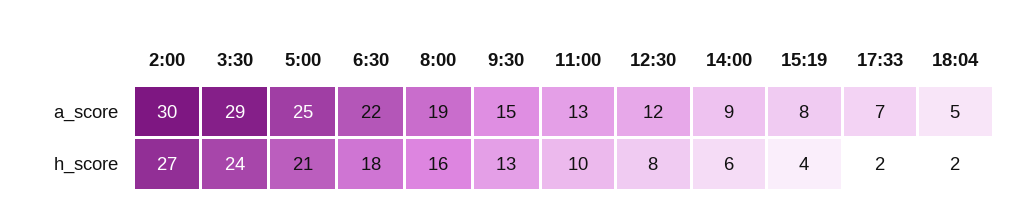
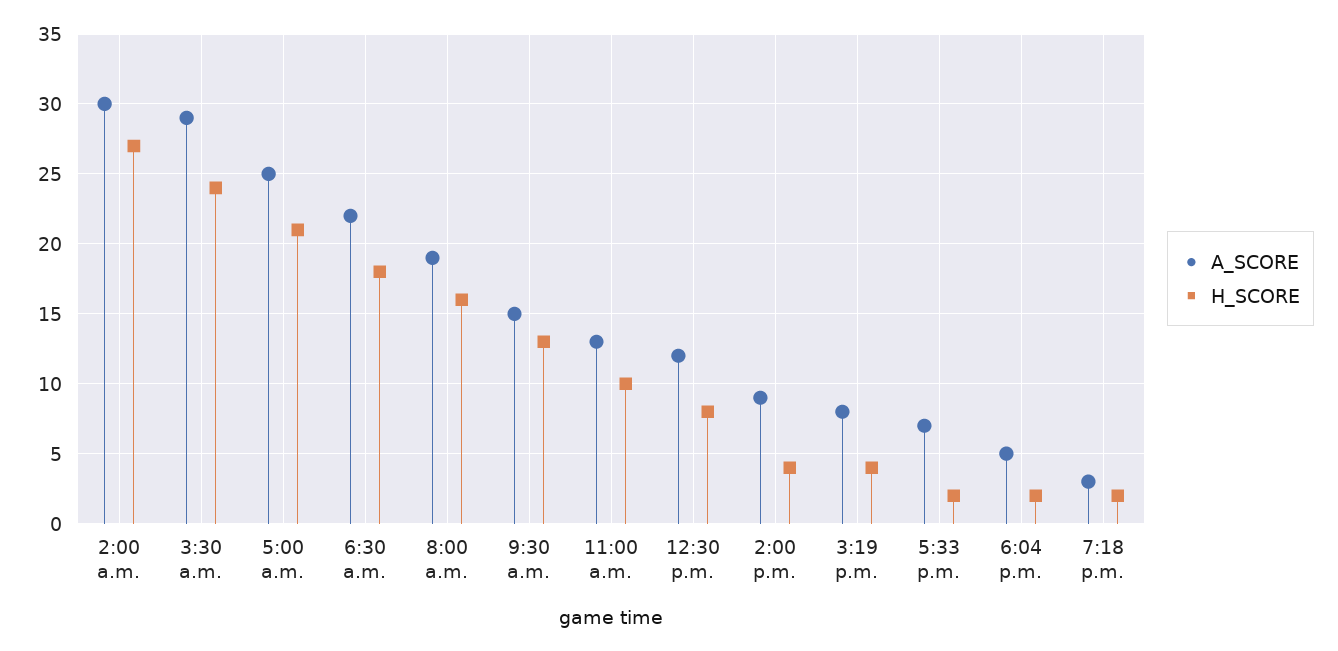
h_score, 14:00: 6 -> 4
a_score, 7:18 p.m.: none -> 3
h_score, 7:18 p.m.: none -> 2

